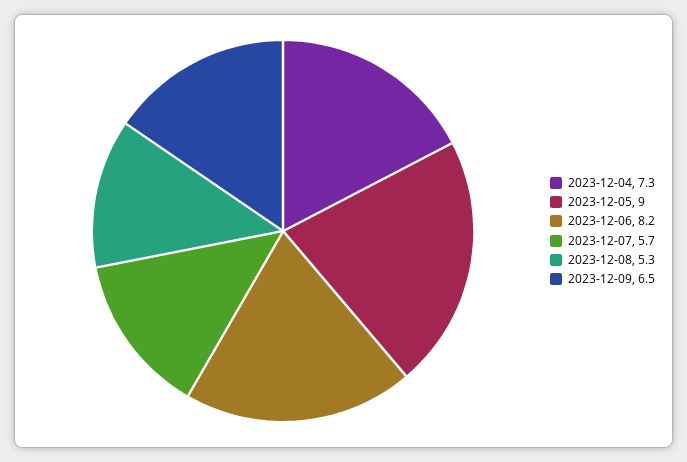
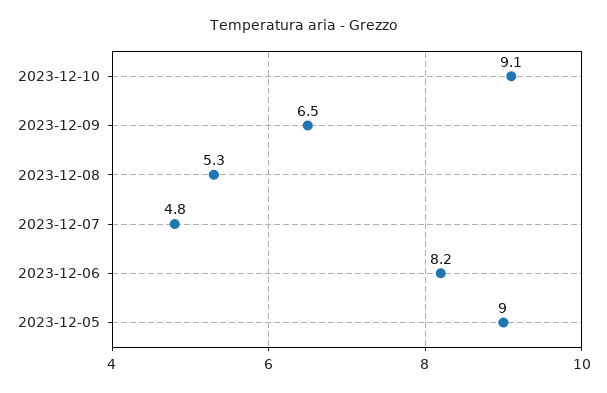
2023-12-04: 7.3 -> none
2023-12-07: 5.7 -> 4.8
2023-12-10: none -> 9.1

